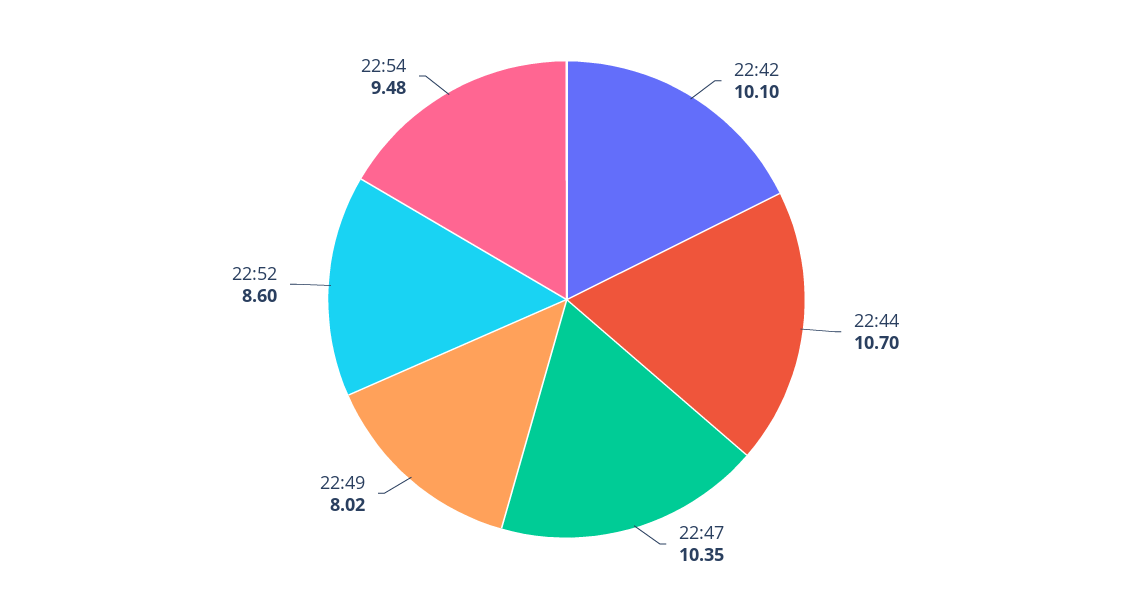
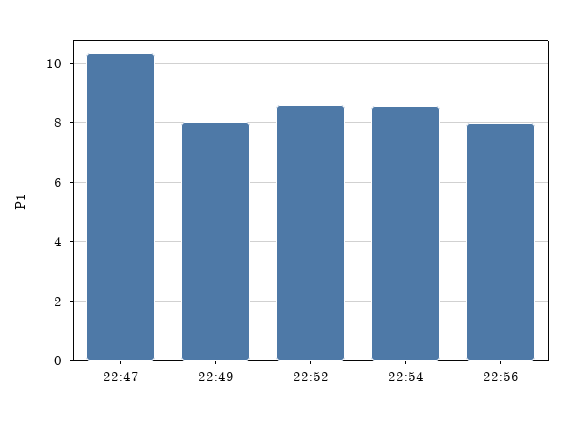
22:42: 10.1 -> none
22:44: 10.7 -> none
22:54: 9.48 -> 8.5
22:56: none -> 8

